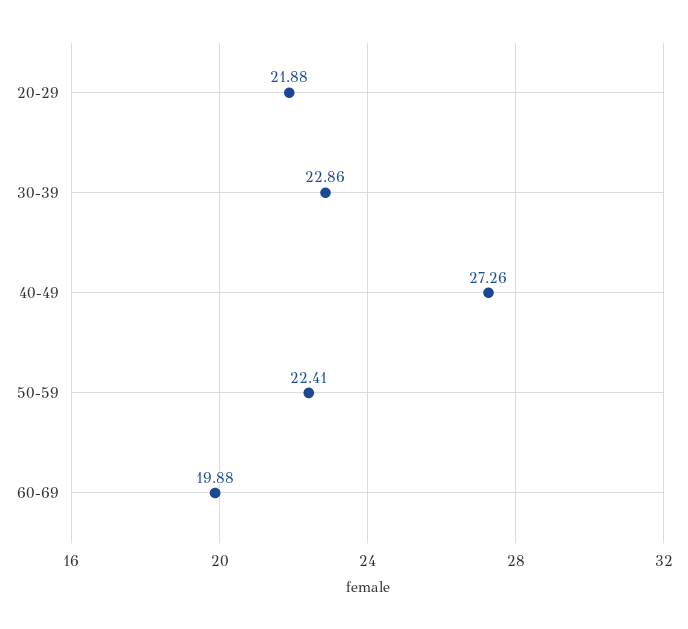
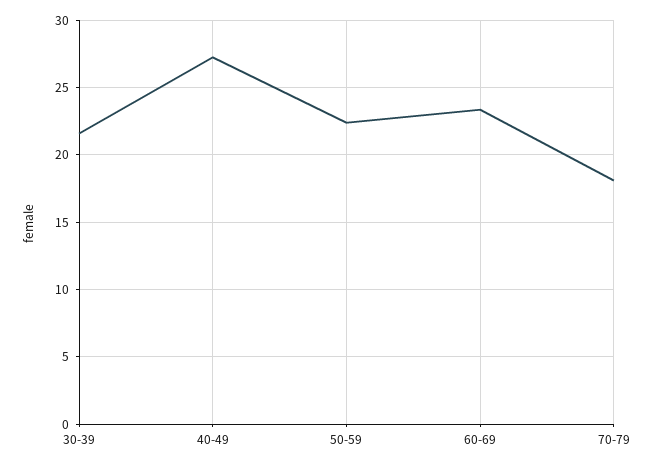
20-29: 21.88 -> none
30-39: 22.86 -> 21.5
60-69: 19.88 -> 23.5
70-79: none -> 18

